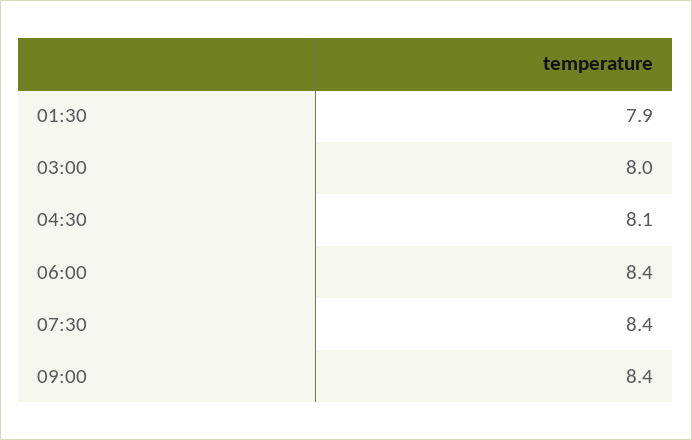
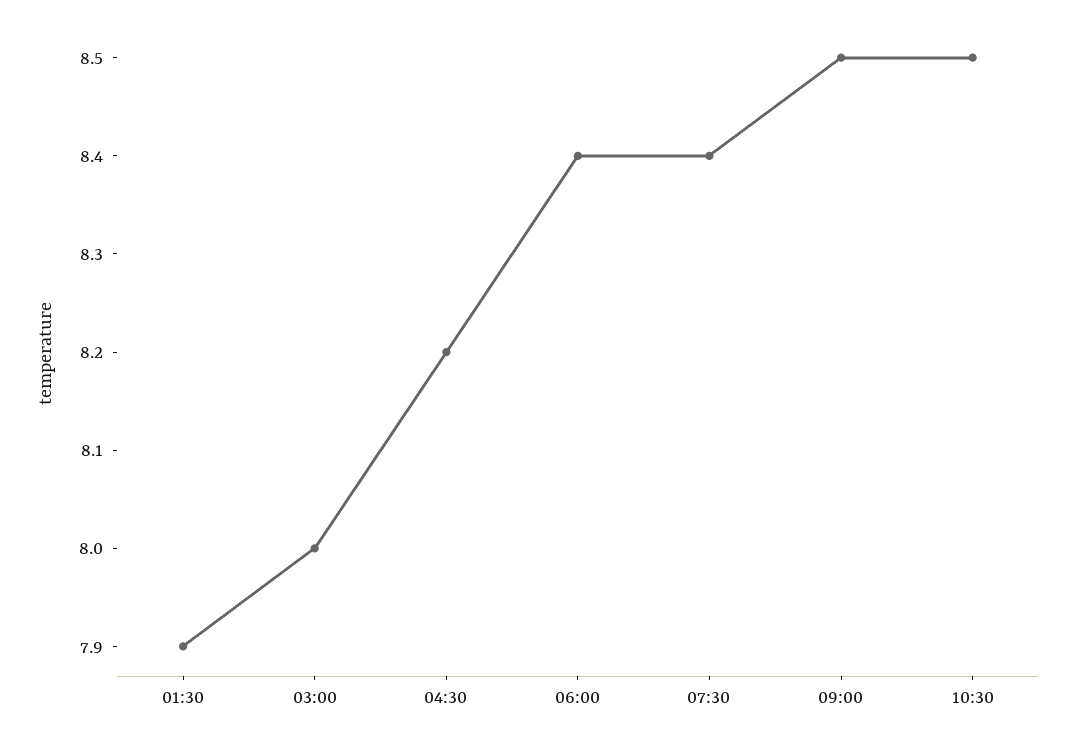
04:30: 8.1 -> 8.2
09:00: 8.4 -> 8.5
10:30: none -> 8.5

